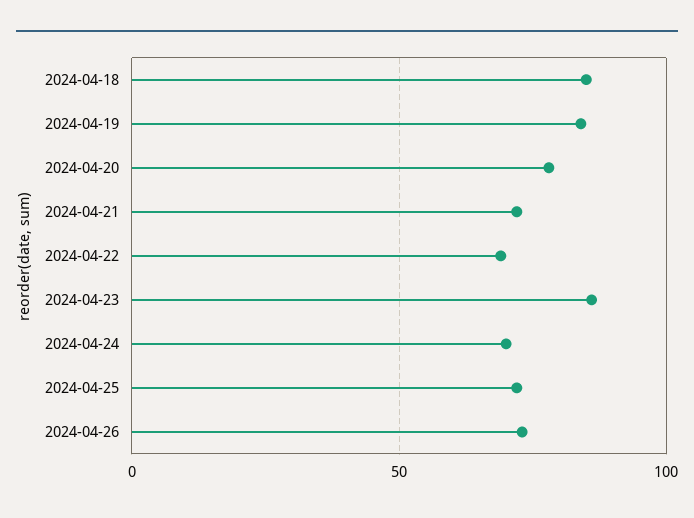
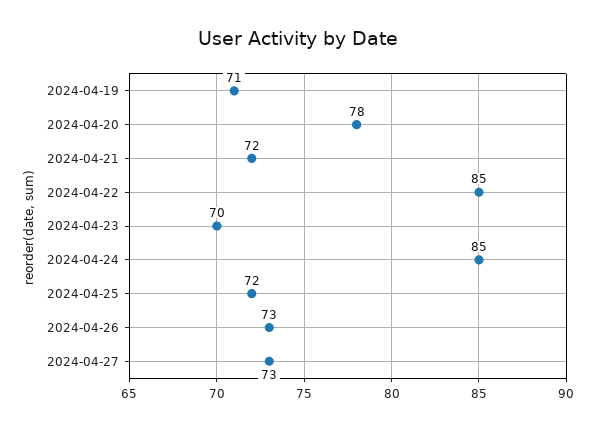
2024-04-18: 85 -> none
2024-04-19: 85 -> 71
2024-04-22: 70 -> 85
2024-04-23: 85 -> 70
2024-04-24: 70 -> 85
2024-04-27: none -> 73

